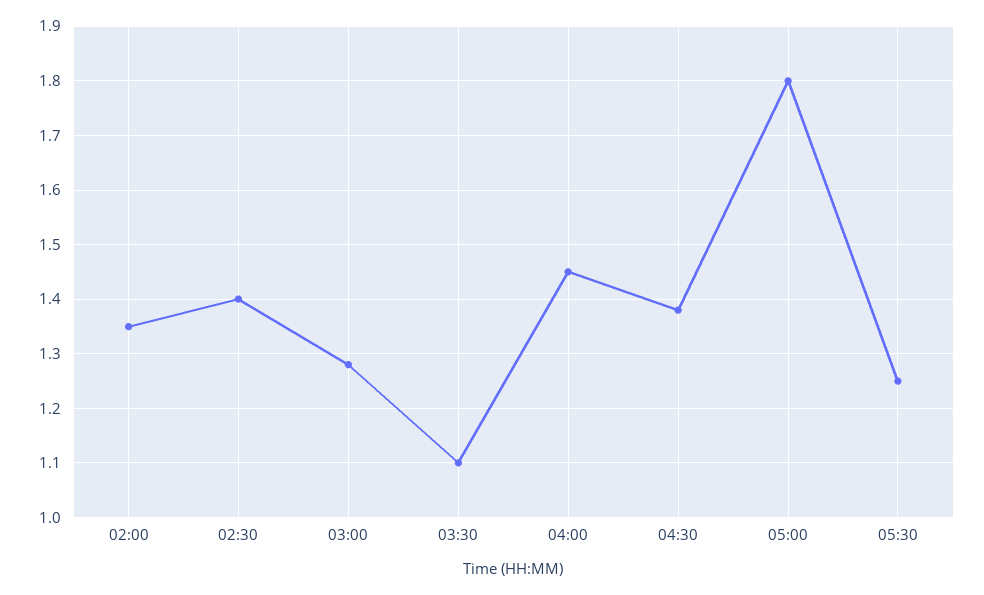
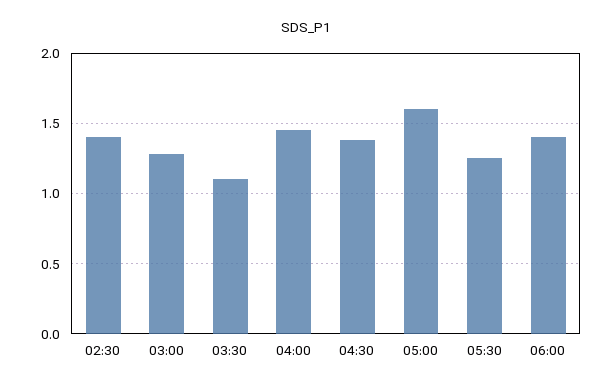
02:00: 1.35 -> none
05:00: 1.8 -> 1.6
06:00: none -> 1.4

